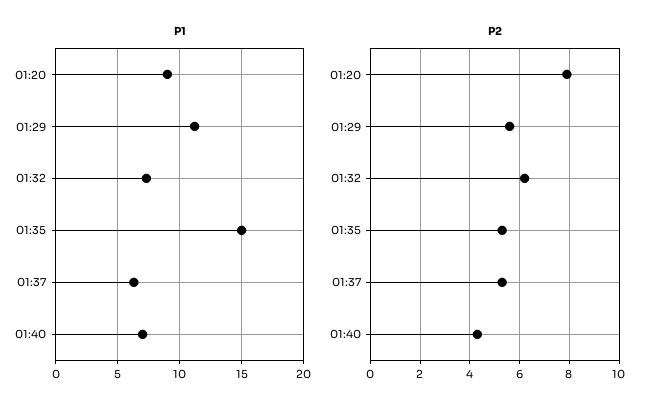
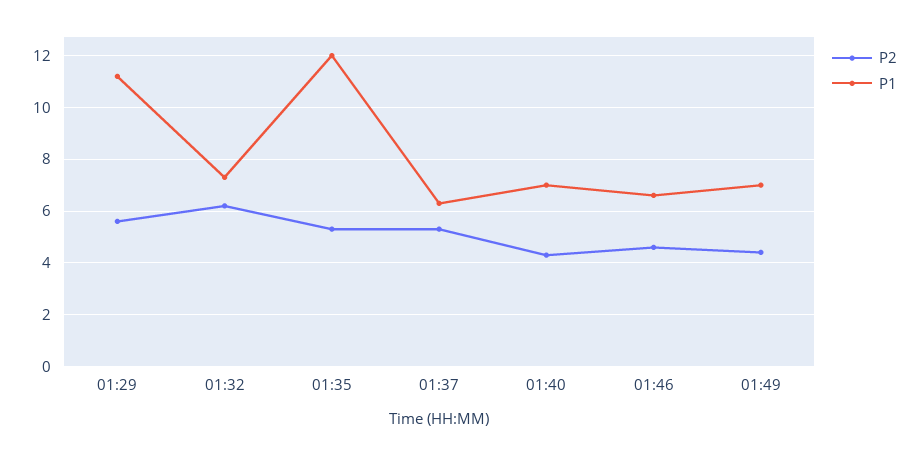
P1, 01:20: 9 -> none
P1, 01:35: 15 -> 12
P2, 01:20: 8 -> none
P2, 01:46: none -> 4.5
P1, 01:46: none -> 6.5
P2, 01:49: none -> 4.5
P1, 01:49: none -> 7

